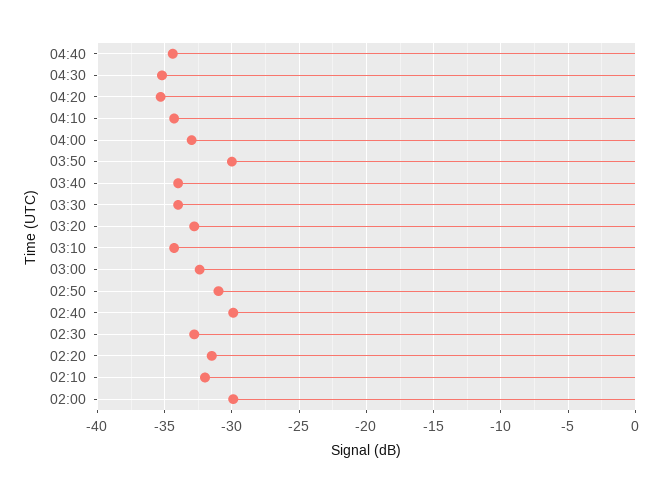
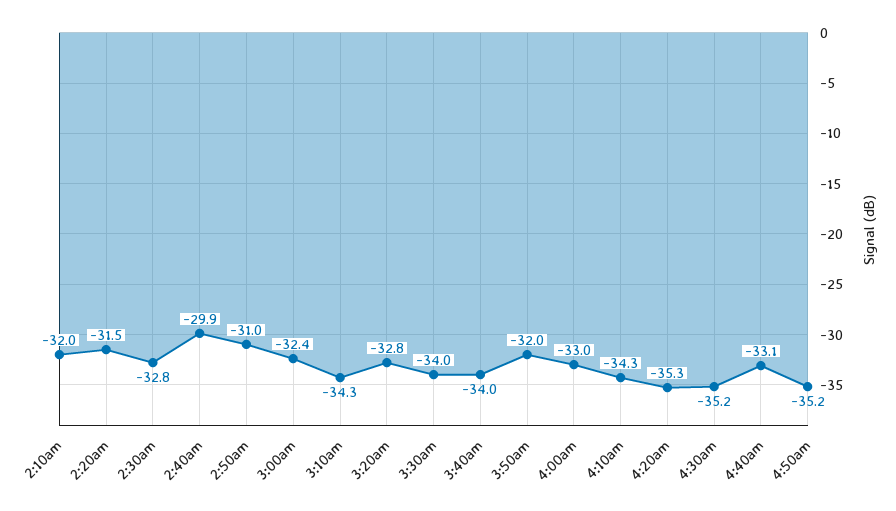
04:40: -34.5 -> -33.1
03:50: -30 -> -32
02:00: -30 -> none
4:50am: none -> -35.2

